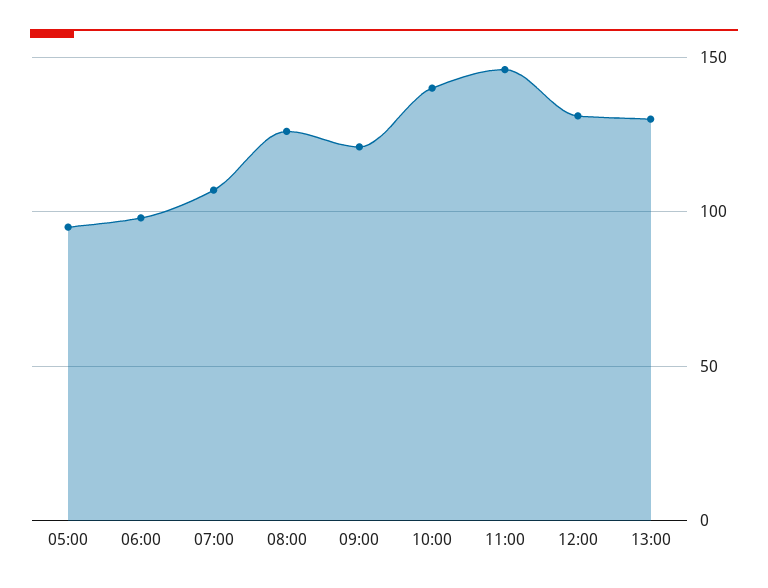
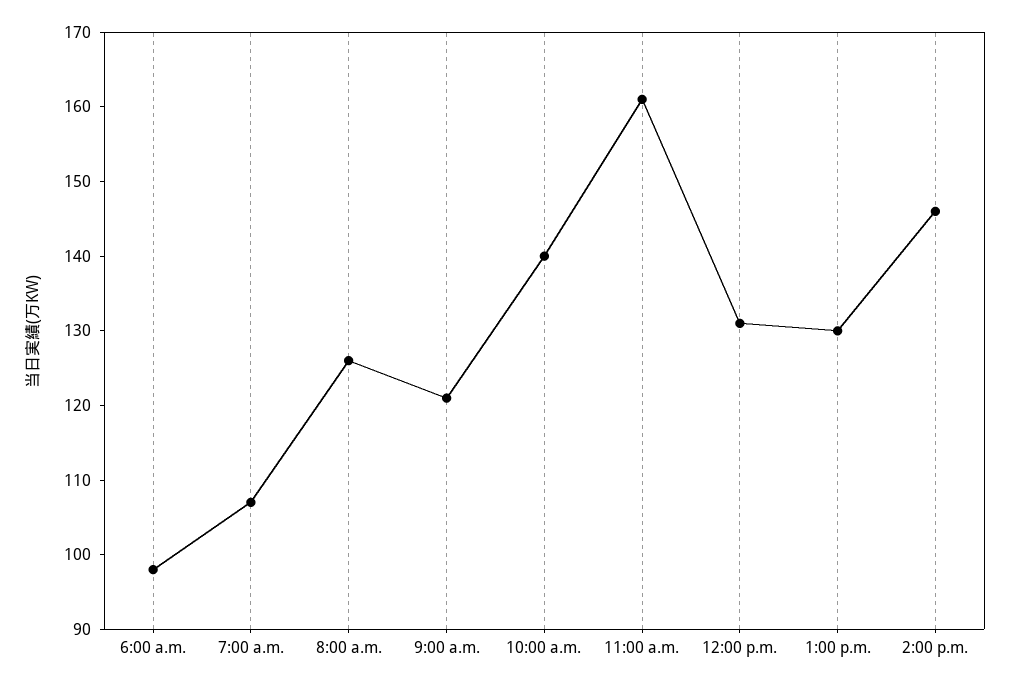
05:00: 95 -> none
11:00: 145 -> 160
2:00 p.m.: none -> 145

